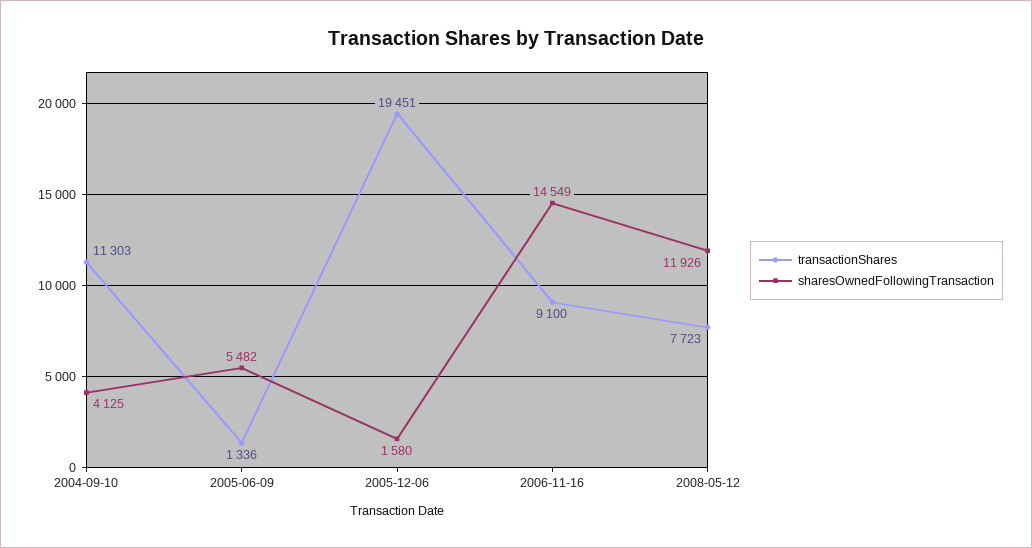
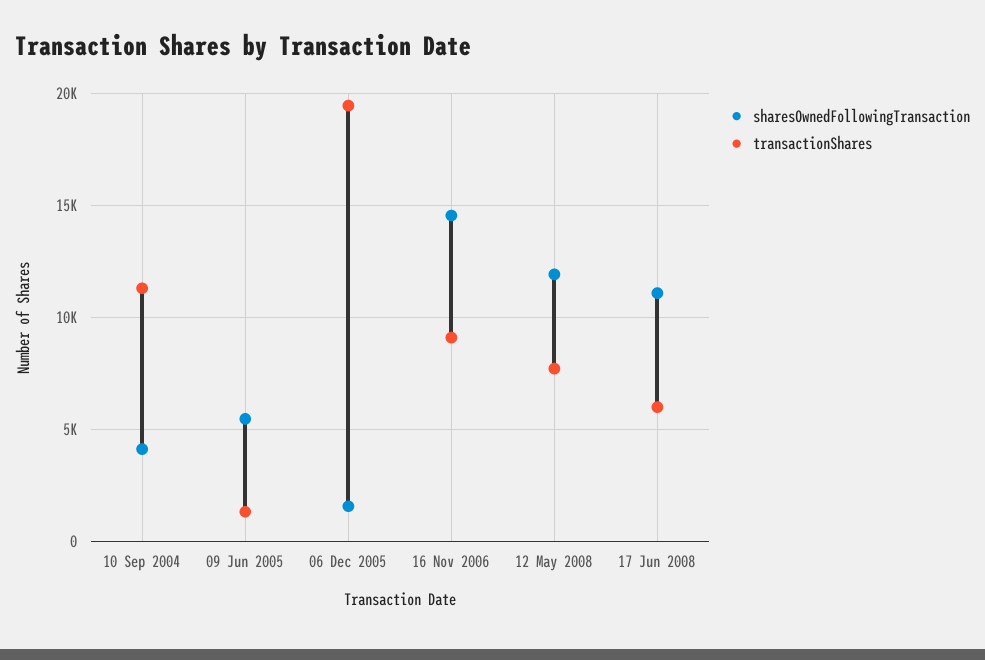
sharesOwnedFollowingTransaction, 17 Jun 2008: none -> 11000
transactionShares, 17 Jun 2008: none -> 6000

